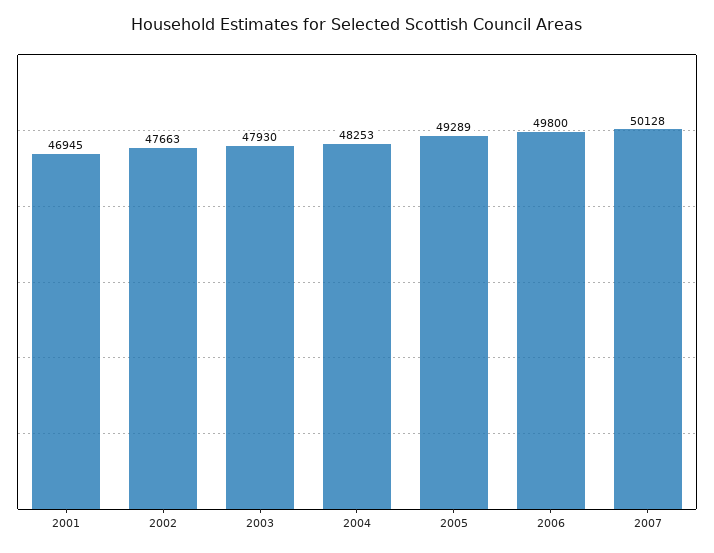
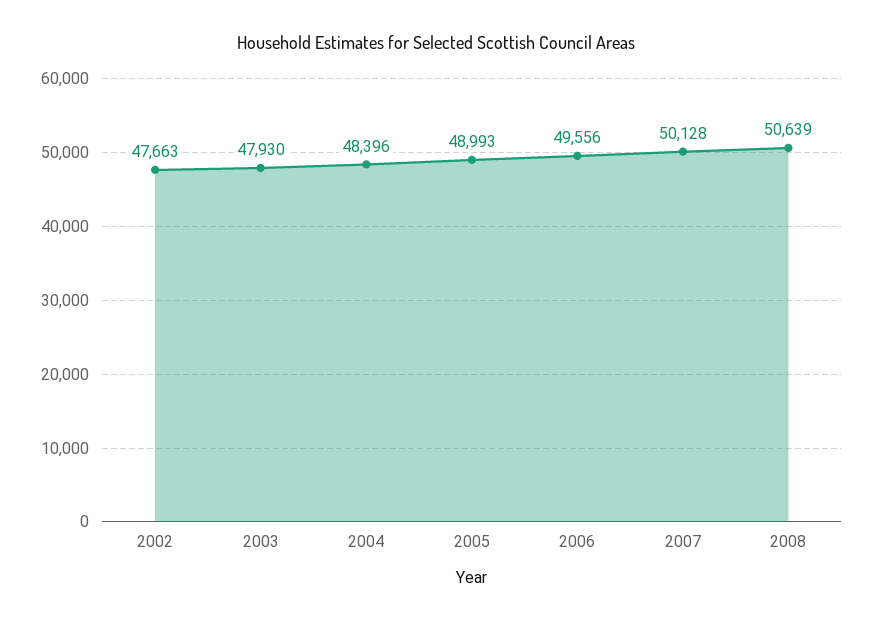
2001: 46945 -> none
2004: 48253 -> 48396
2005: 49289 -> 48993
2006: 49800 -> 49556
2008: none -> 50639

